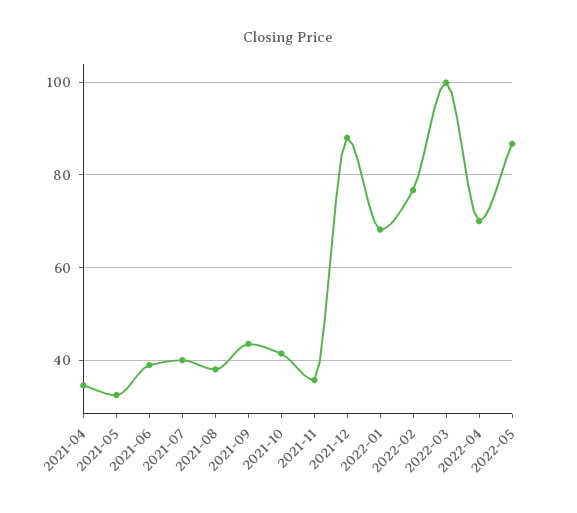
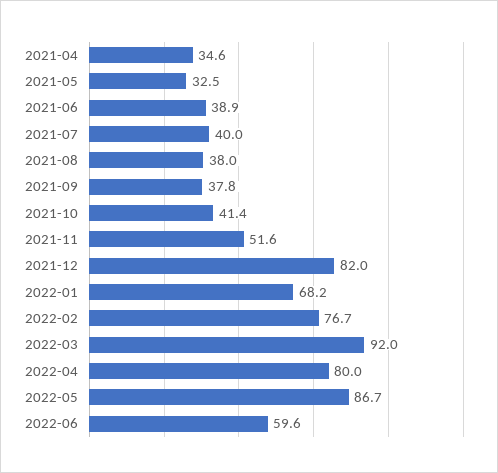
2021-09: 44 -> 37.8
2021-11: 36 -> 51.6
2021-12: 88 -> 82
2022-03: 100 -> 92
2022-04: 70 -> 80
2022-06: none -> 59.6

